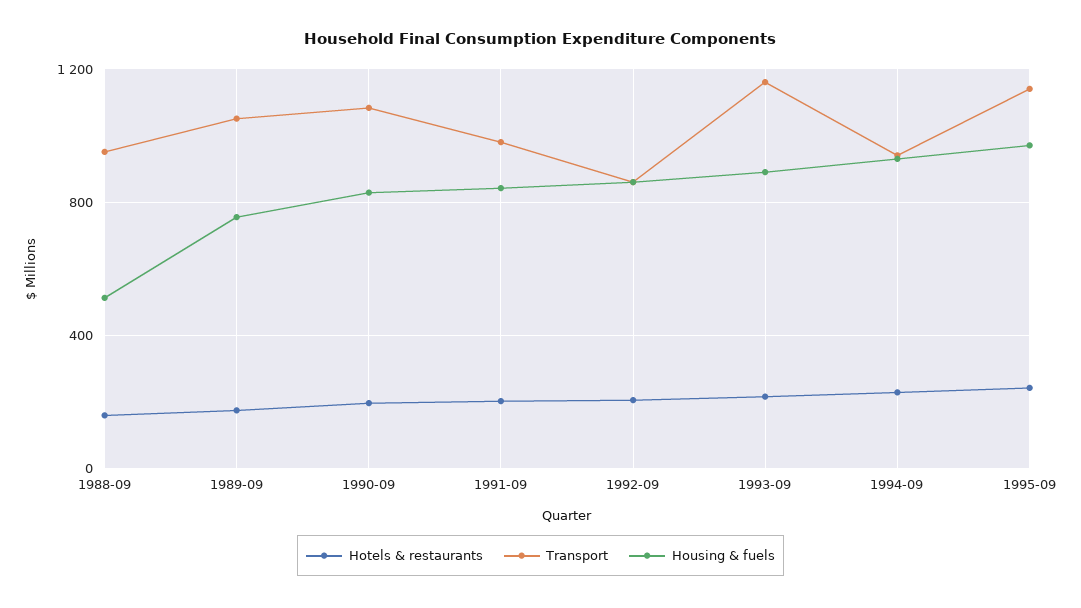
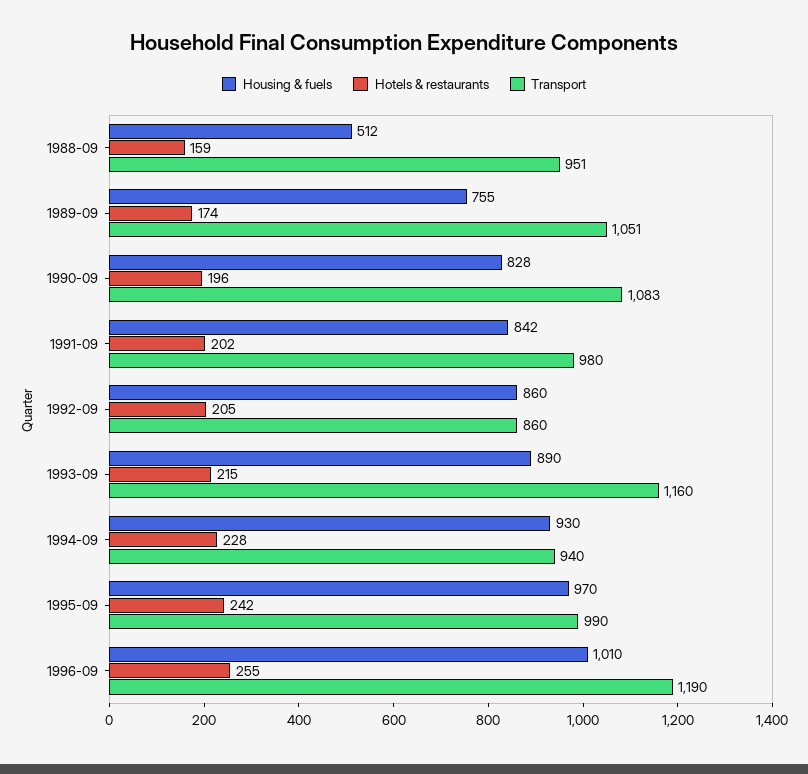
Transport, 1995-09: 1150 -> 990
Housing & fuels, 1996-09: none -> 1010
Hotels & restaurants, 1996-09: none -> 255
Transport, 1996-09: none -> 1190

